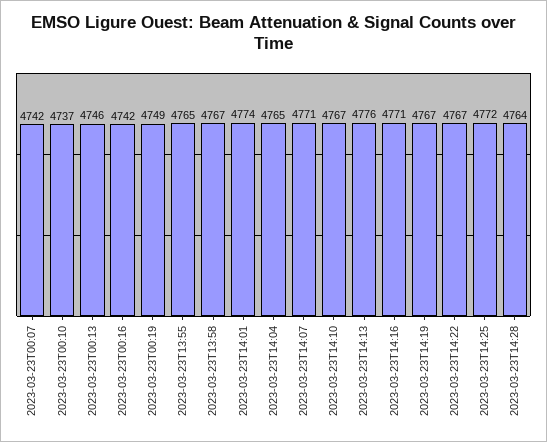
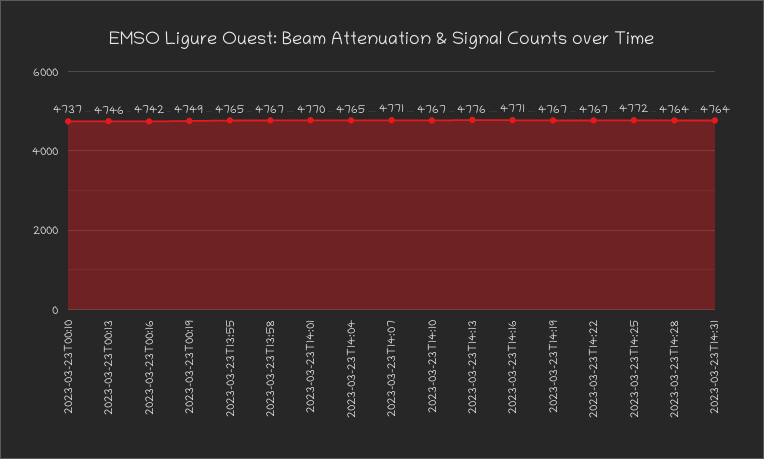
2023-03-23T00:07: 4742 -> none
2023-03-23T14:01: 4774 -> 4770
2023-03-23T14:31: none -> 4764

